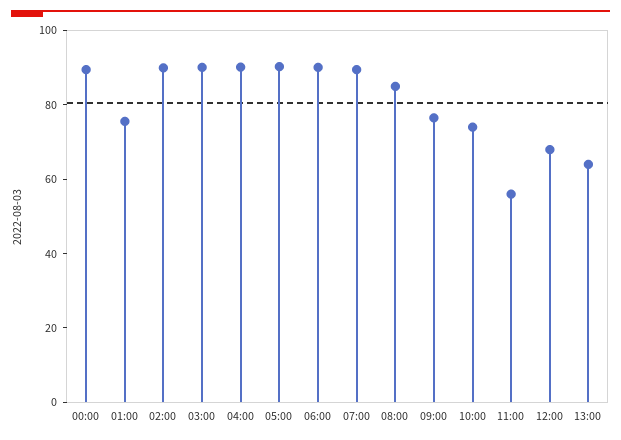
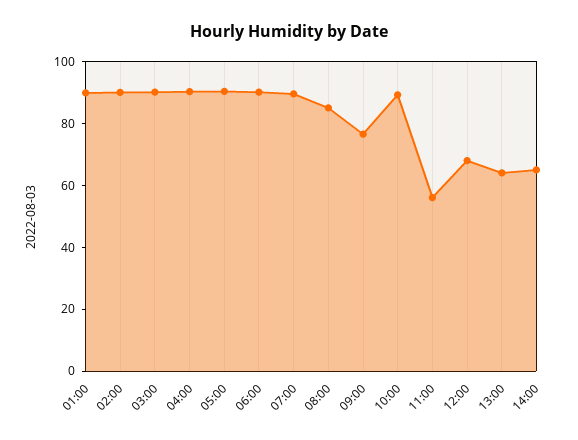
00:00: 90 -> none
01:00: 75 -> 90
10:00: 75 -> 90
14:00: none -> 65

